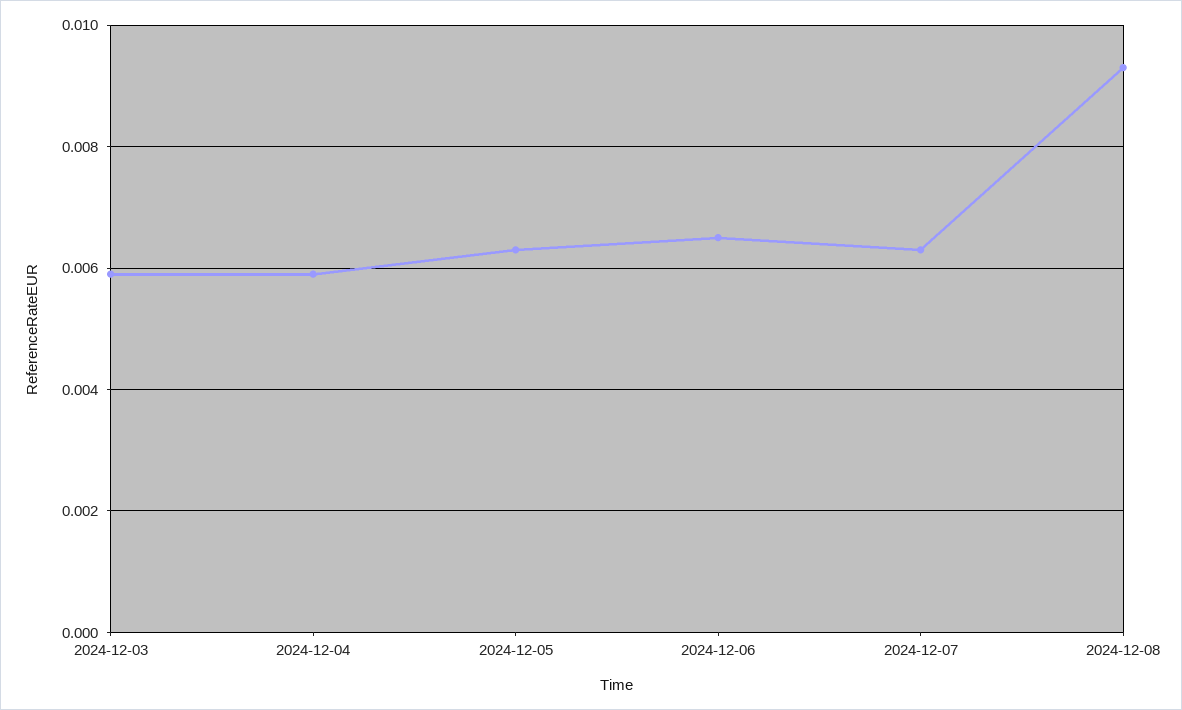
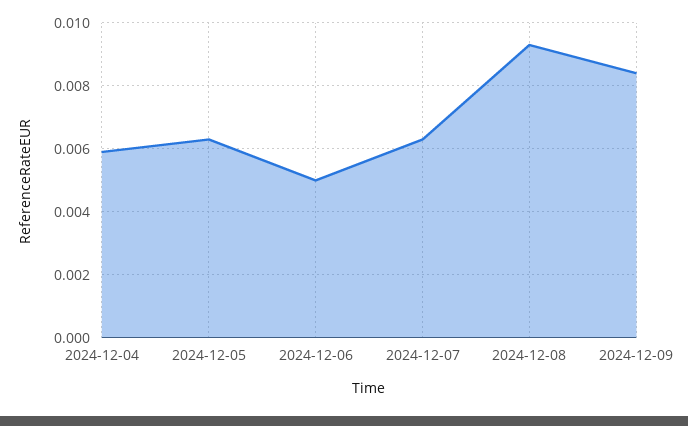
2024-12-03: 0.006 -> none
2024-12-06: 0.0065 -> 0.005
2024-12-09: none -> 0.0085

